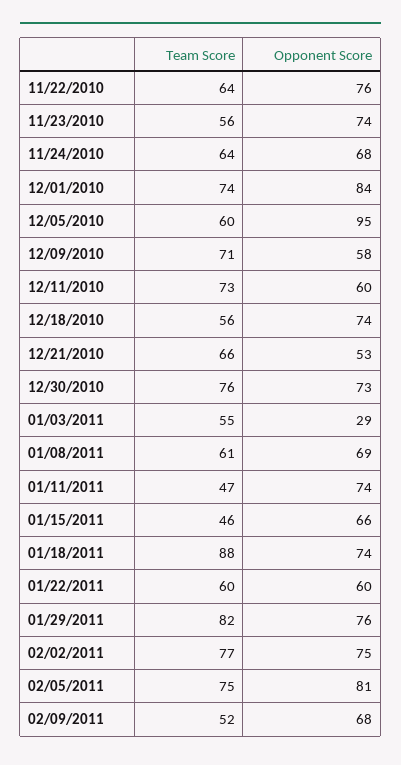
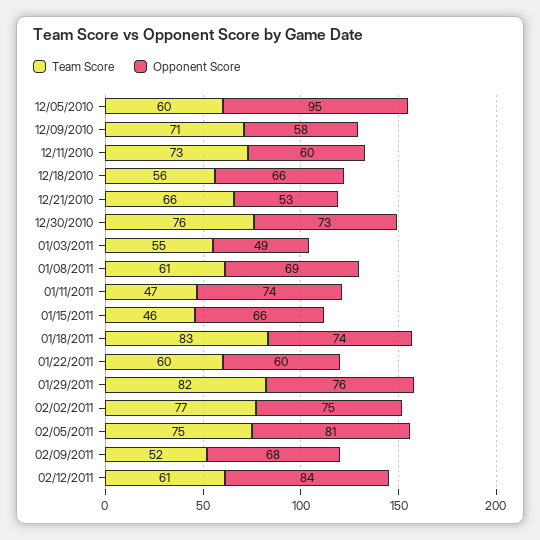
Team Score, 11/22/2010: 64 -> none
Opponent Score, 11/22/2010: 76 -> none
Team Score, 11/23/2010: 56 -> none
Opponent Score, 11/23/2010: 74 -> none
Team Score, 11/24/2010: 64 -> none
Opponent Score, 11/24/2010: 68 -> none
Team Score, 12/01/2010: 74 -> none
Opponent Score, 12/01/2010: 84 -> none
Opponent Score, 12/18/2010: 74 -> 66
Opponent Score, 01/03/2011: 29 -> 49
Team Score, 01/18/2011: 88 -> 83
Team Score, 02/12/2011: none -> 61
Opponent Score, 02/12/2011: none -> 84

